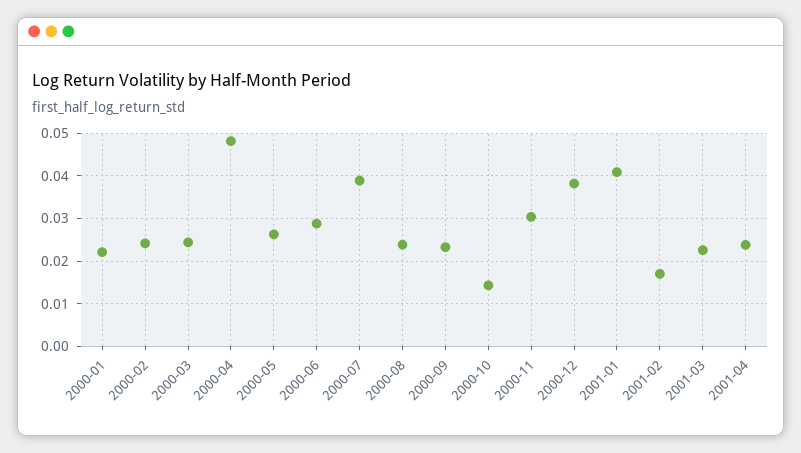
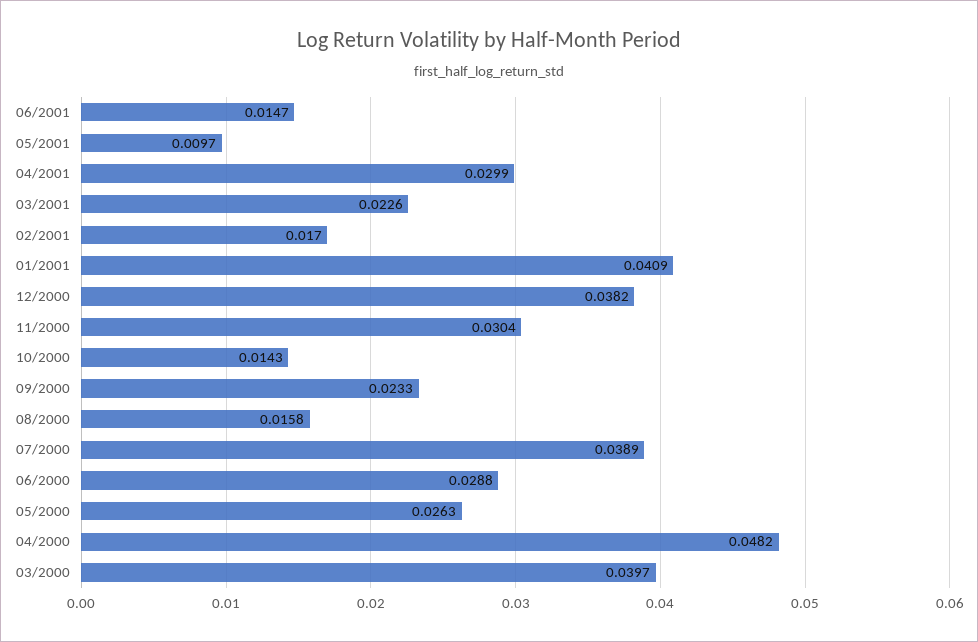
2000-01: 0.022 -> none
2000-02: 0.024 -> none
2000-03: 0.024 -> 0.0397
2000-08: 0.024 -> 0.0158
2001-04: 0.024 -> 0.0299
06/2001: none -> 0.0147
05/2001: none -> 0.0097

